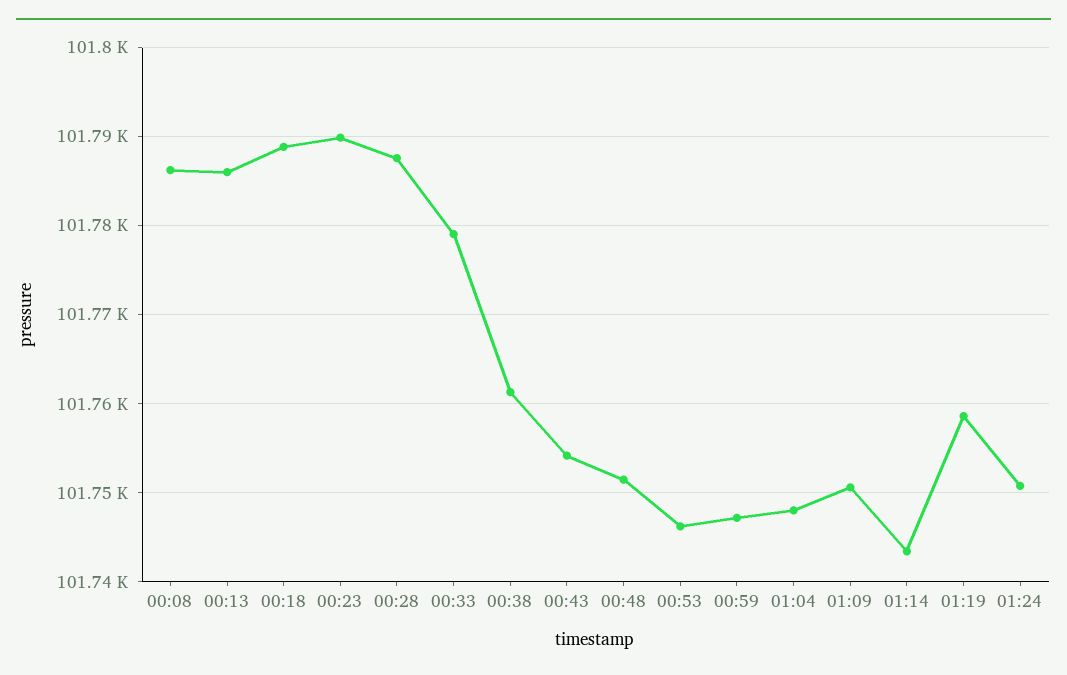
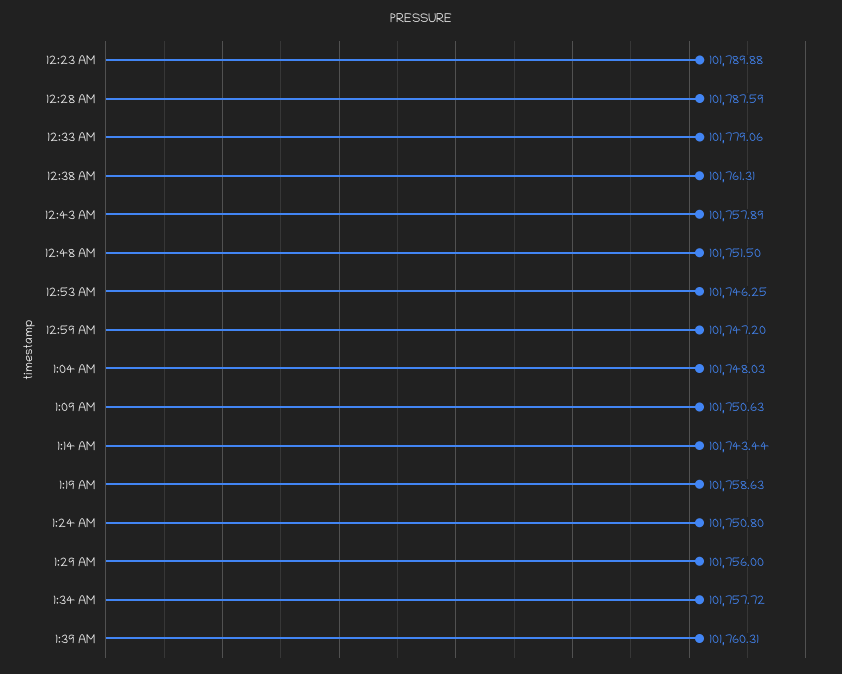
00:08: 101786 -> none
00:13: 101786 -> none
00:18: 101789 -> none
00:43: 101754 -> 101757.89
1:29 AM: none -> 101756
1:34 AM: none -> 101757.72
1:39 AM: none -> 101760.31

